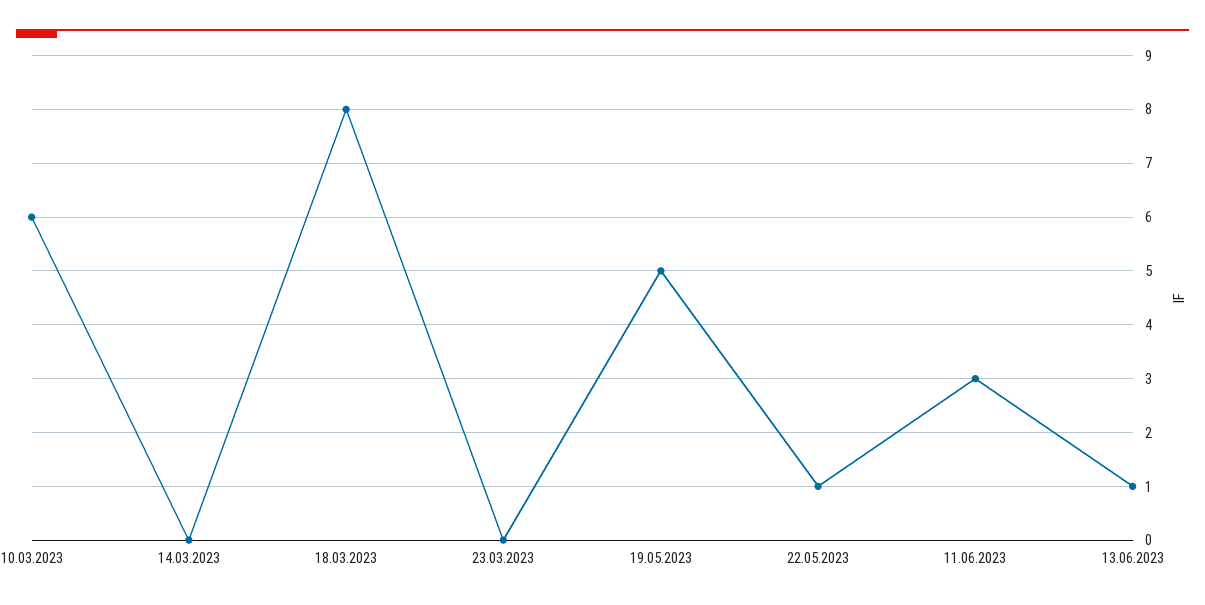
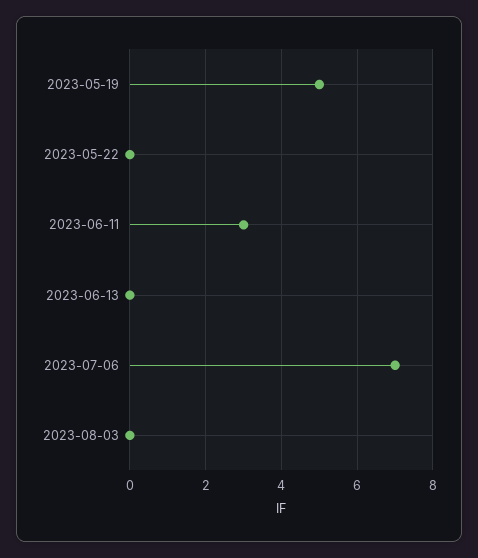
10.03.2023: 6 -> none
14.03.2023: 0 -> none
18.03.2023: 8 -> none
23.03.2023: 0 -> none
22.05.2023: 1 -> 0
13.06.2023: 1 -> 0
2023-07-06: none -> 7
2023-08-03: none -> 0

